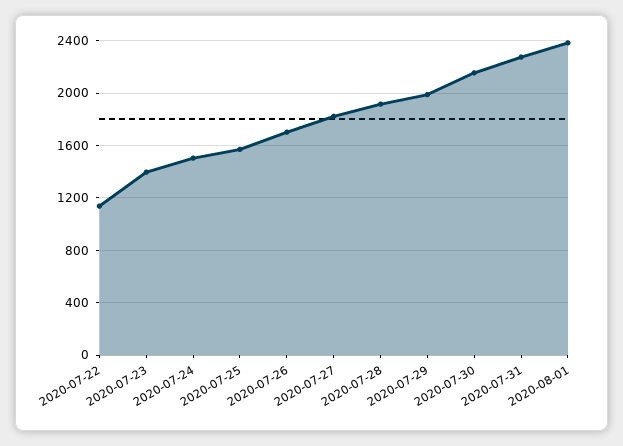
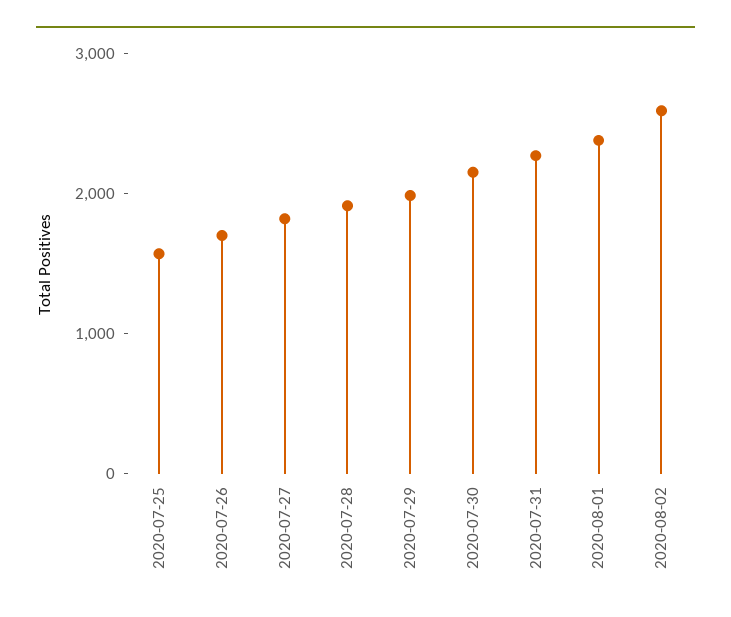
2020-07-22: 1150 -> none
2020-07-23: 1400 -> none
2020-07-24: 1500 -> none
2020-08-02: none -> 2600

